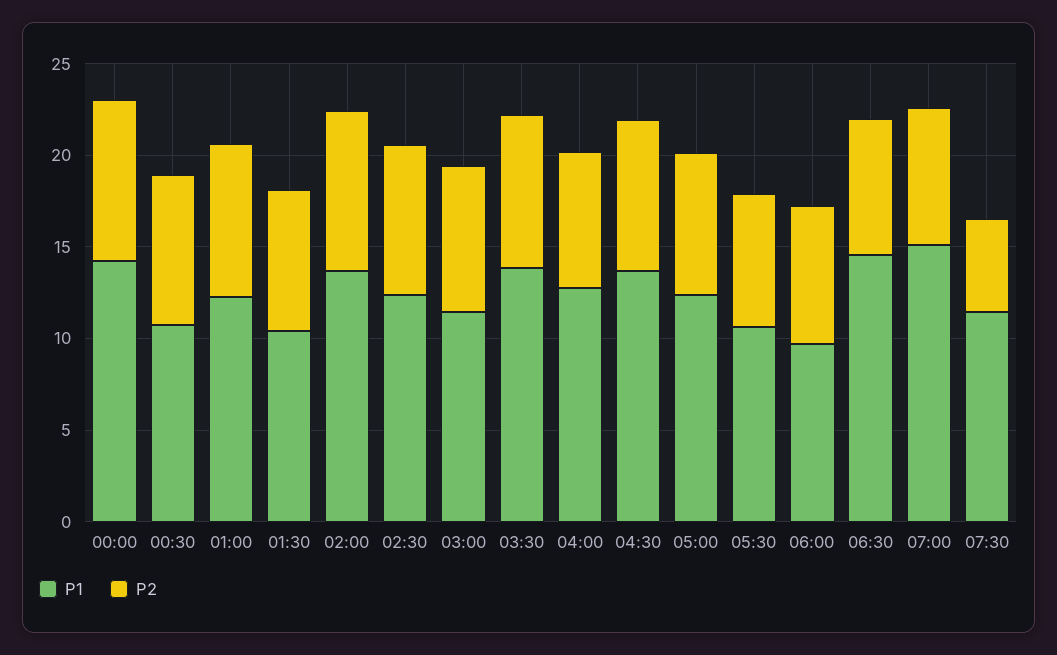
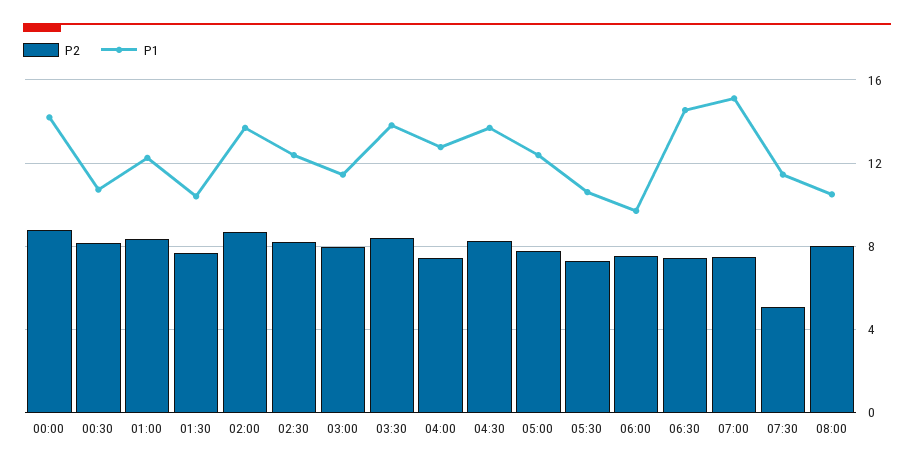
P2, 08:00: none -> 8
P1, 08:00: none -> 10.5

